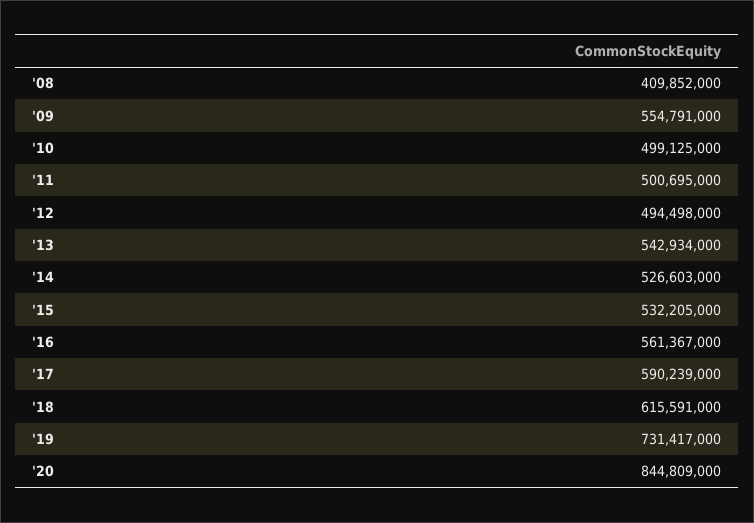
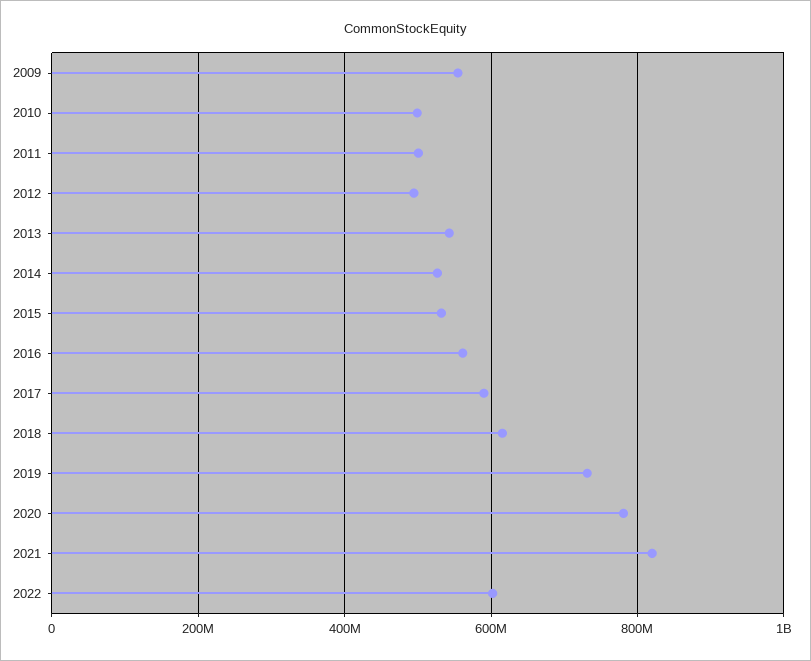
'08: 409852000 -> none
'20: 844809000 -> 780000000
2021: none -> 820000000
2022: none -> 600000000

